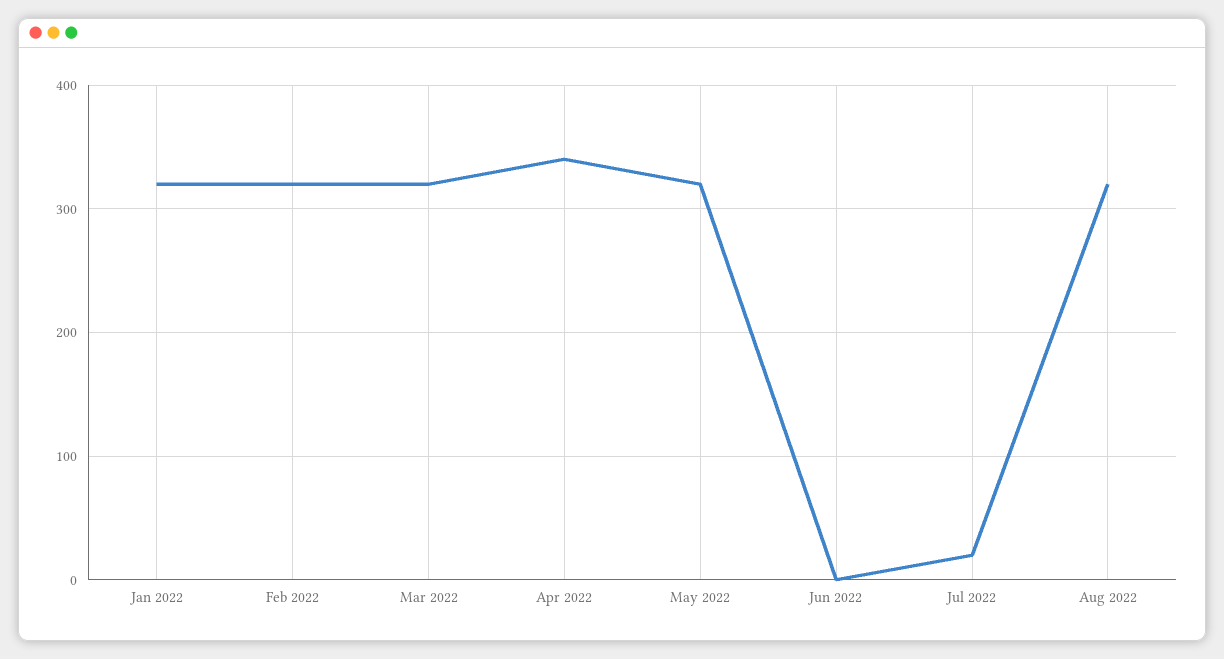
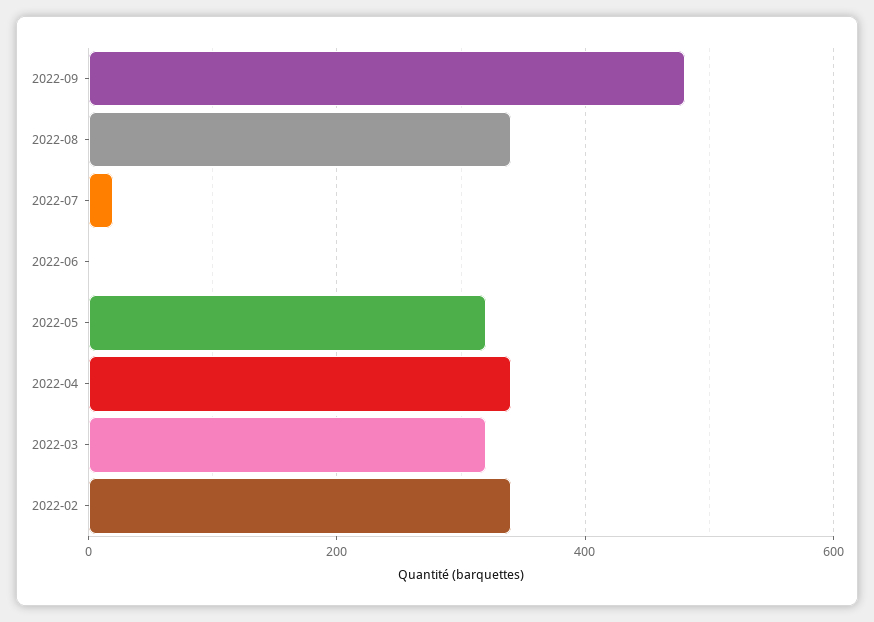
Jan 2022: 320 -> none
Feb 2022: 320 -> 340
Aug 2022: 320 -> 340
2022-09: none -> 480

